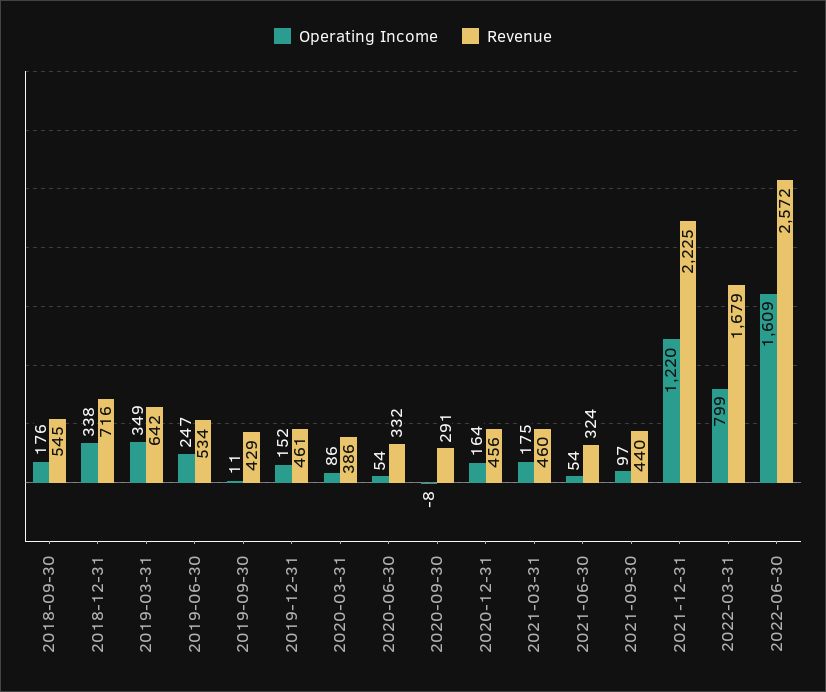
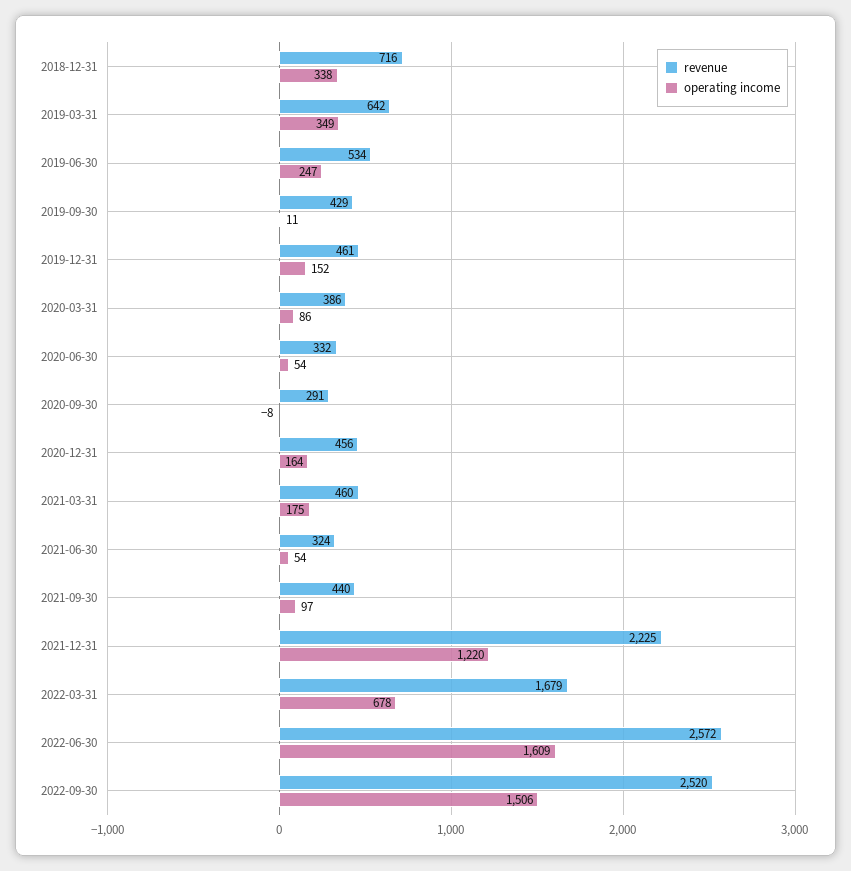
Operating Income, 2018-09-30: 176 -> none
Revenue, 2018-09-30: 545 -> none
Operating Income, 2022-03-31: 799 -> 678
Revenue, 2022-09-30: none -> 2520
Operating Income, 2022-09-30: none -> 1506

